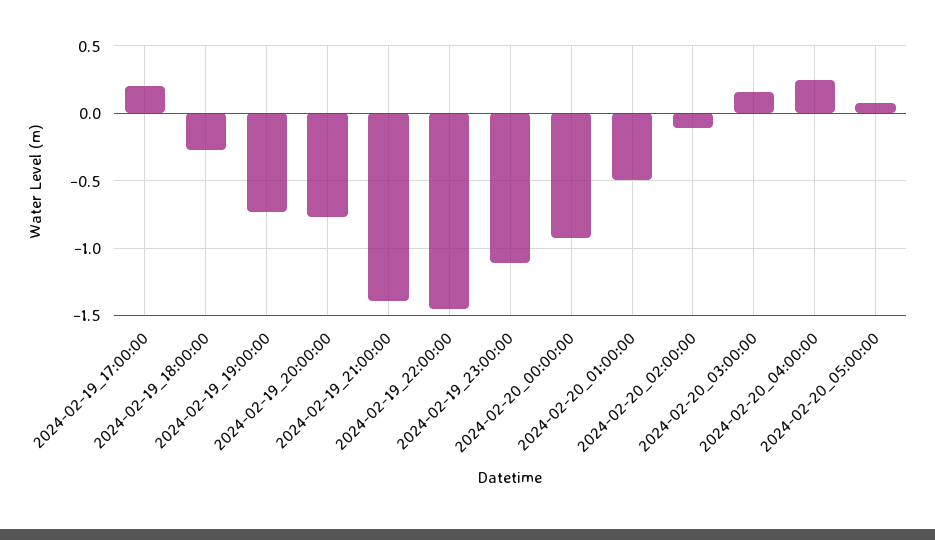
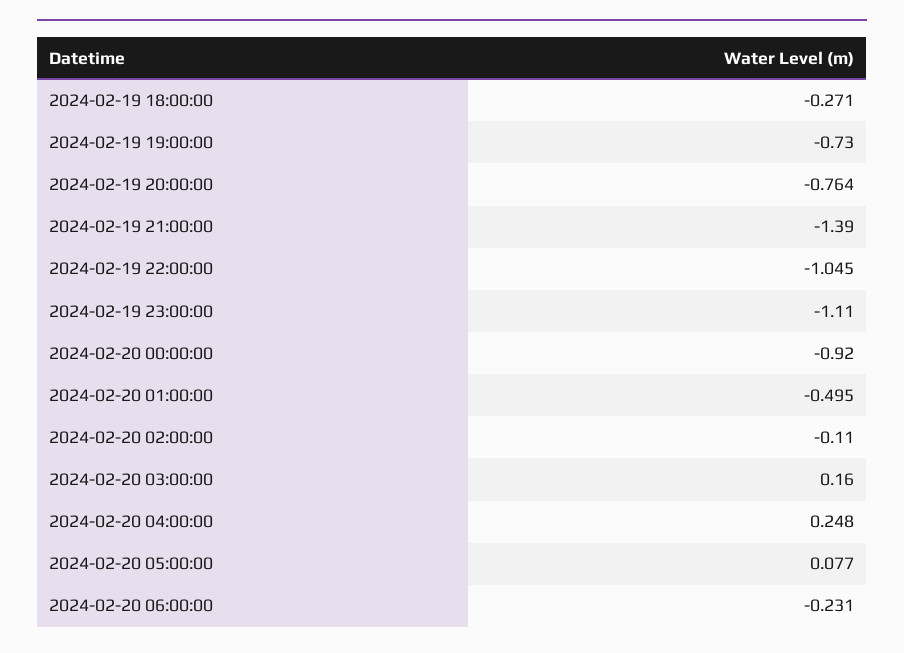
2024-02-19_17:00:00: 0.2 -> none
2024-02-19_22:00:00: -1.45 -> -1.045
2024-02-20 06:00:00: none -> -0.231

